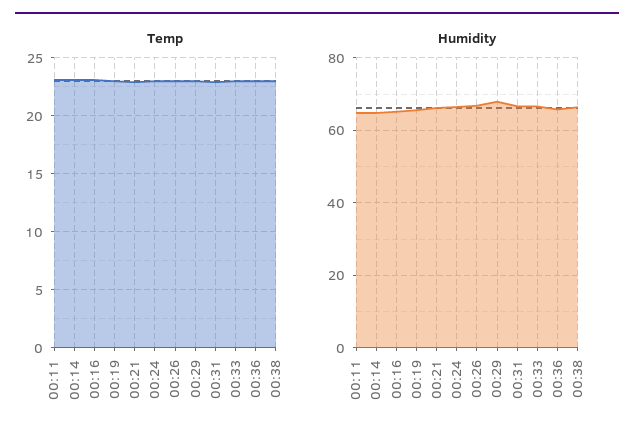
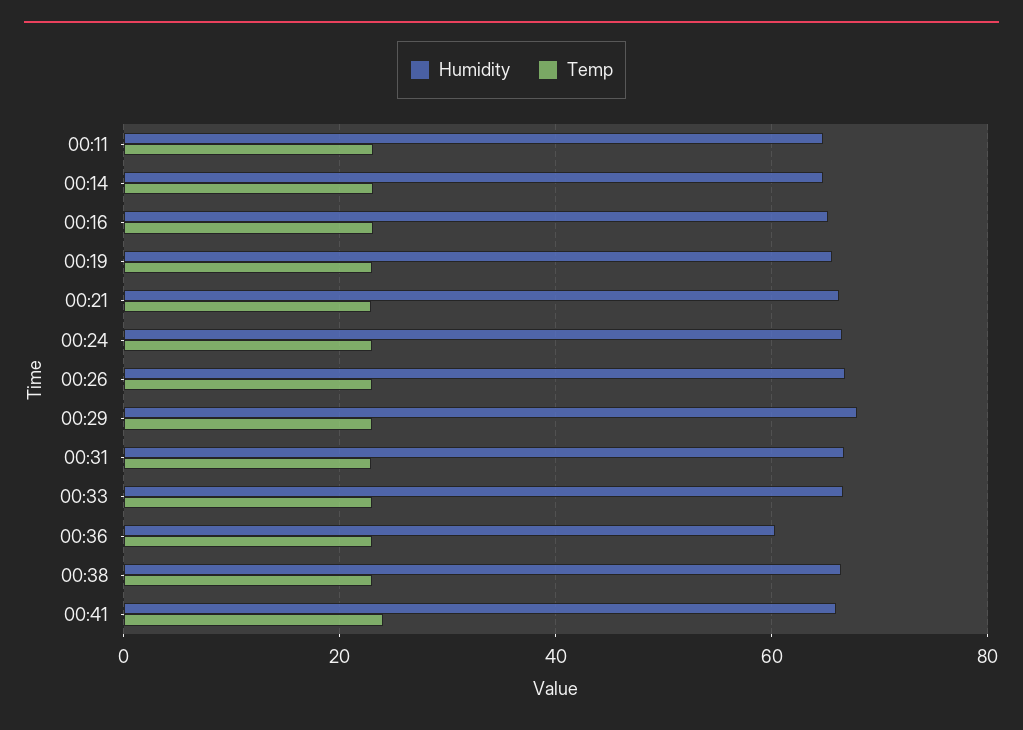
Humidity, 00:36: 66 -> 60
Humidity, 00:41: none -> 66
Temp, 00:41: none -> 24

